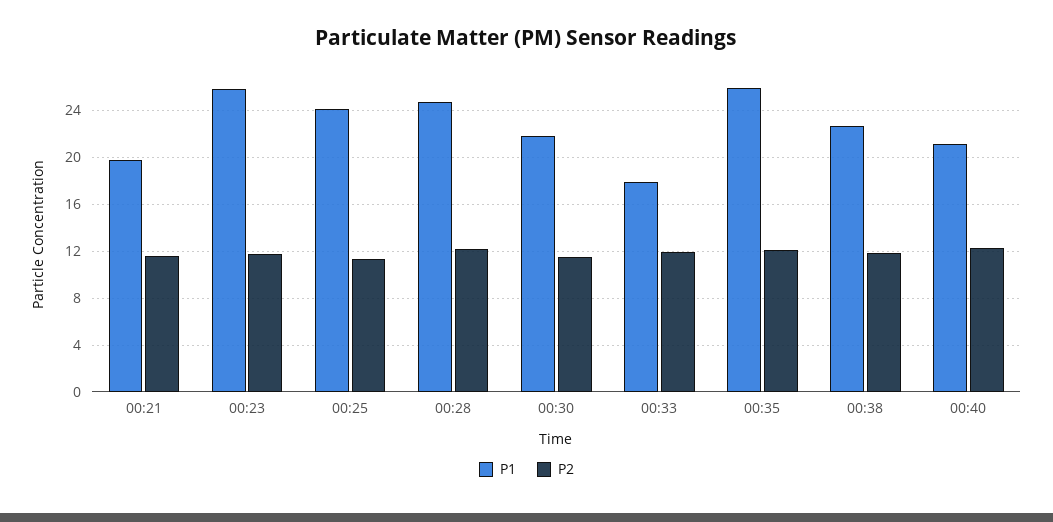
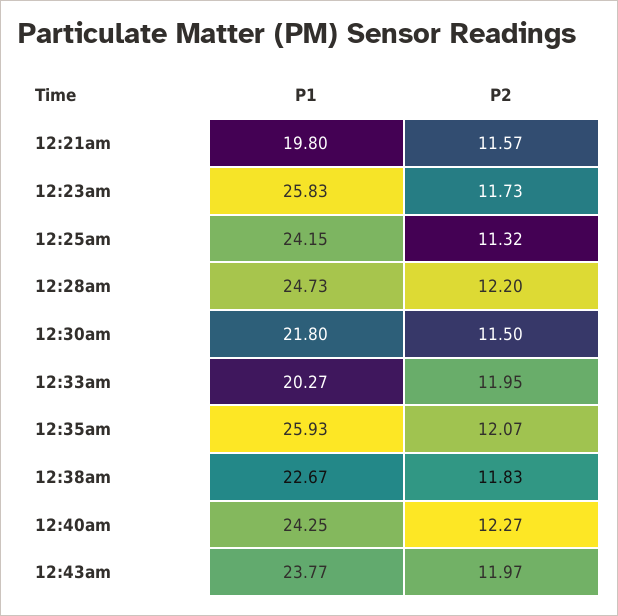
P1, 00:33: 18 -> 20.27
P1, 00:40: 21 -> 24.25
P1, 12:43am: none -> 23.77
P2, 12:43am: none -> 11.97

